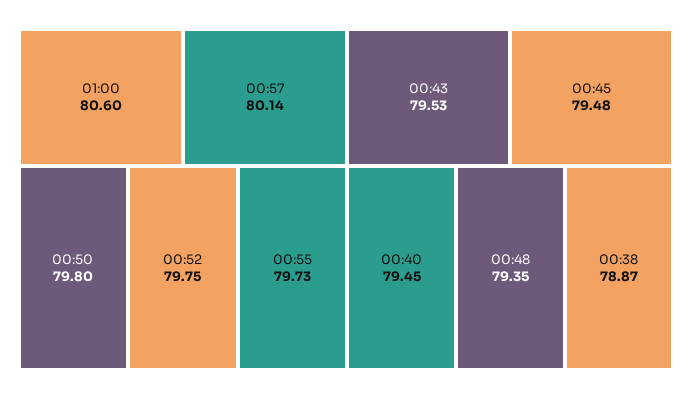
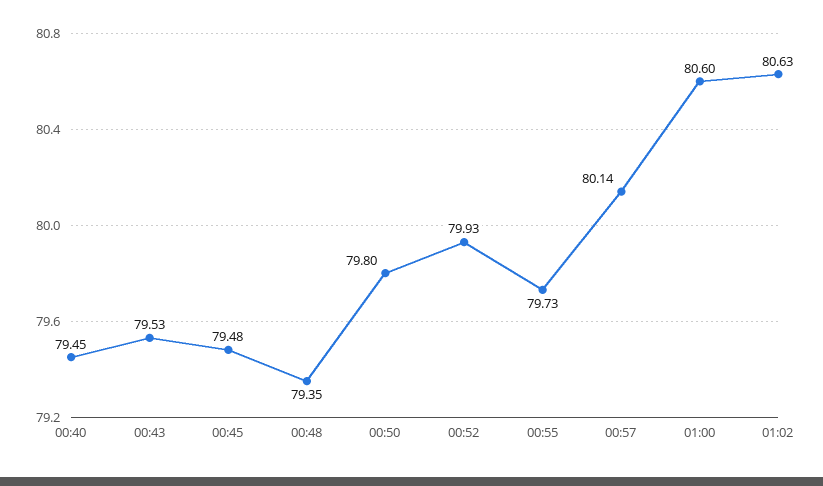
00:52: 79.75 -> 79.93
00:38: 78.87 -> none
01:02: none -> 80.63

